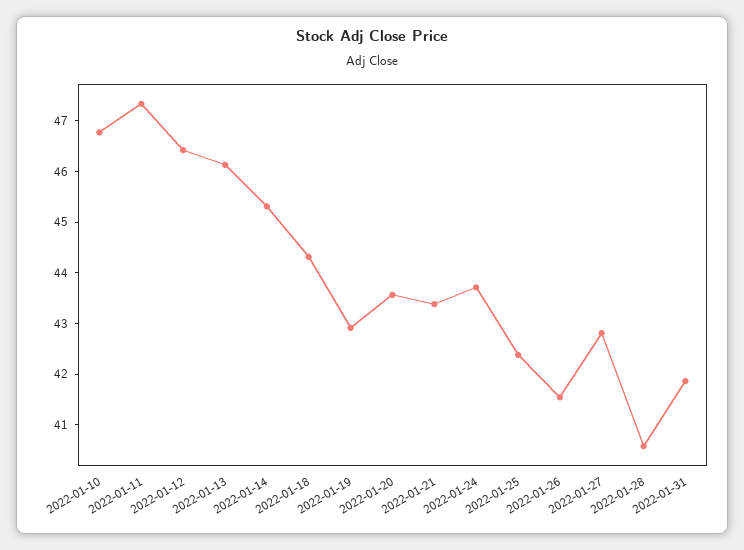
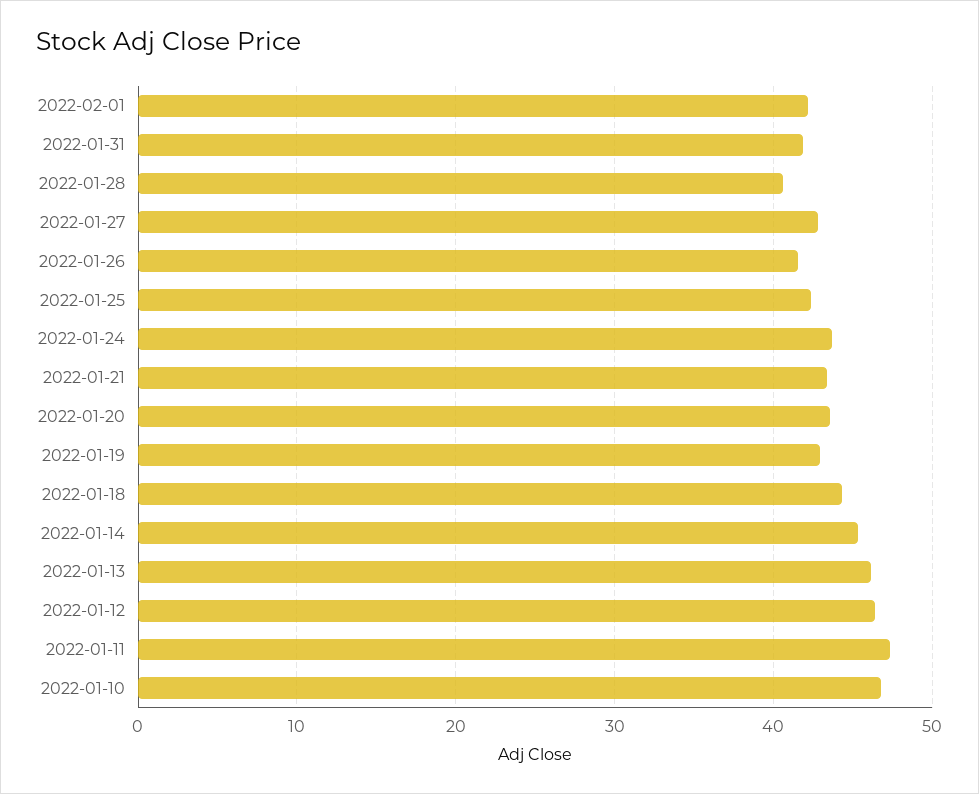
2022-02-01: none -> 42

